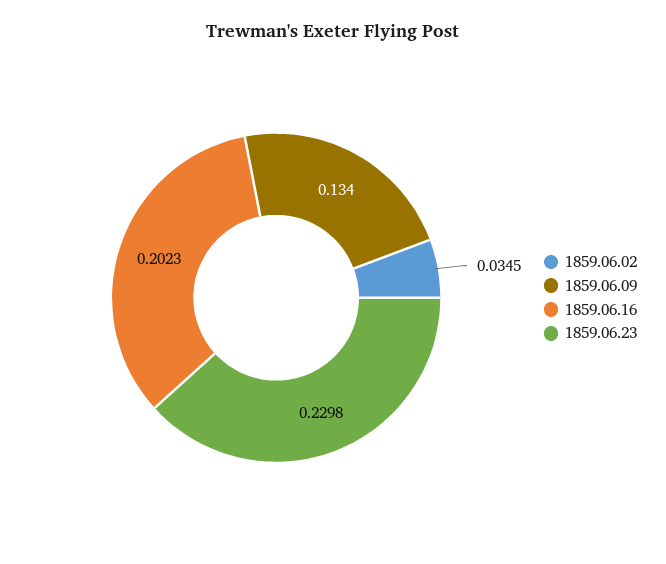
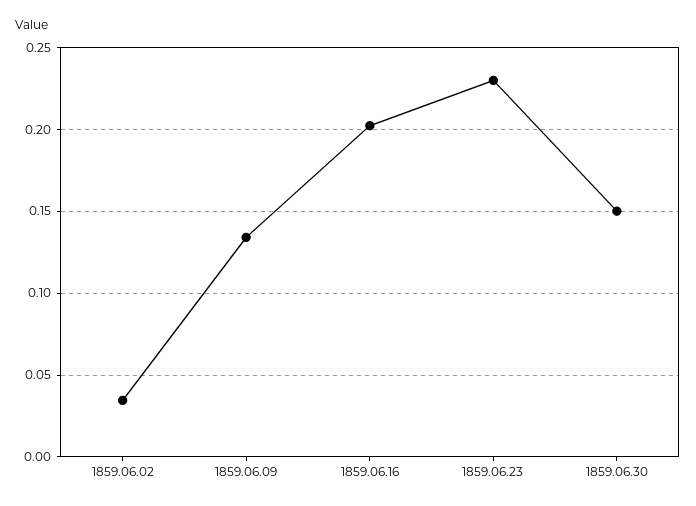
1859.06.30: none -> 0.15

